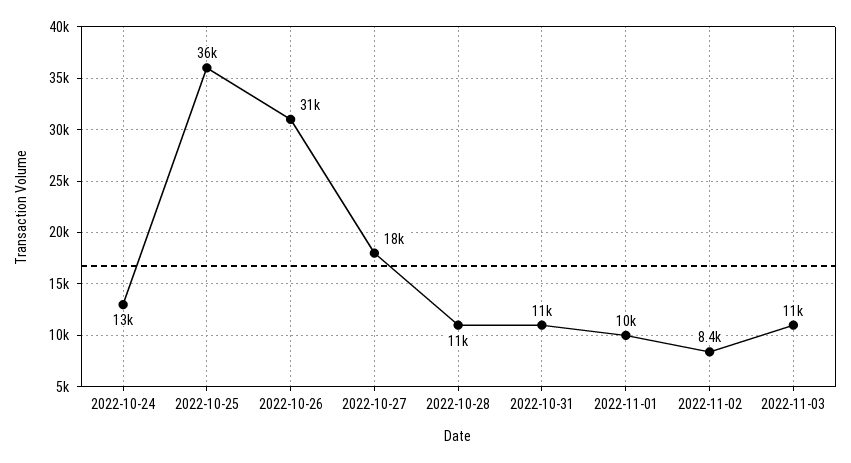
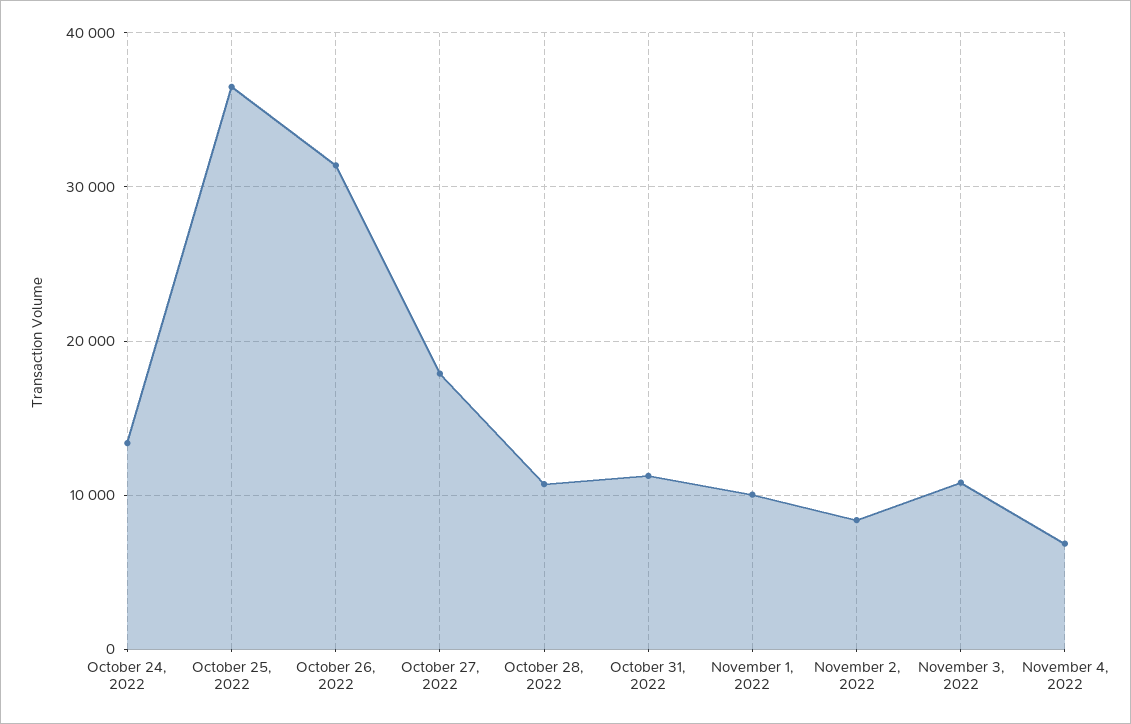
November 4, 2022: none -> 7000

